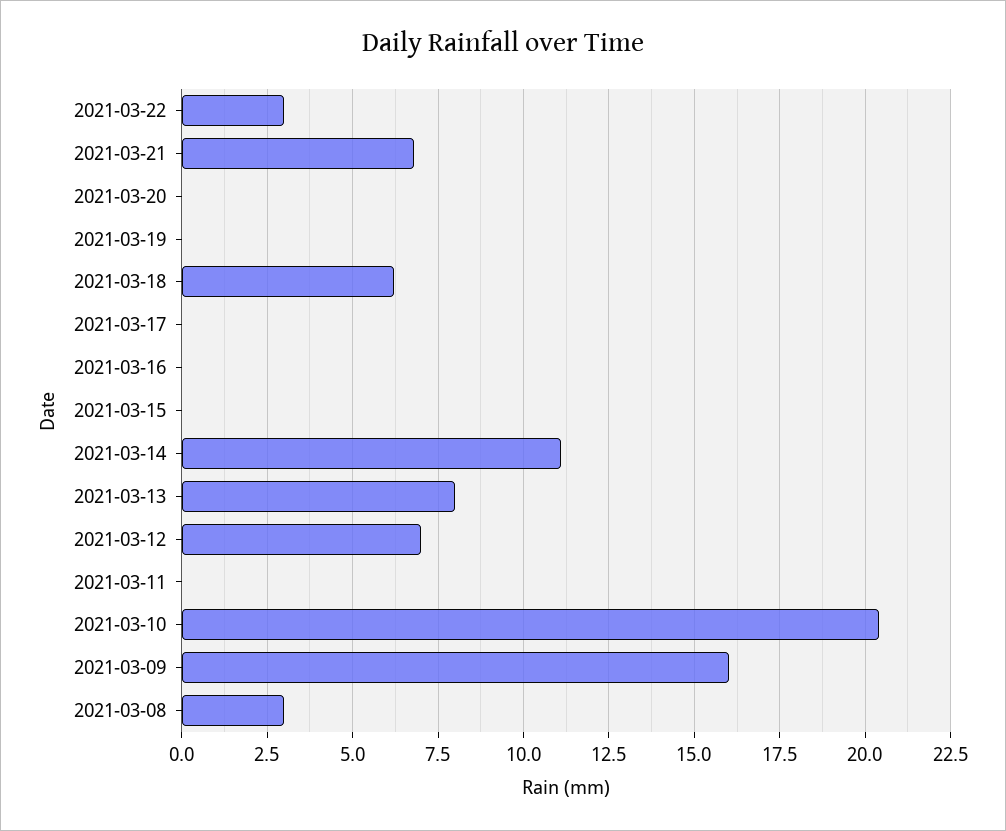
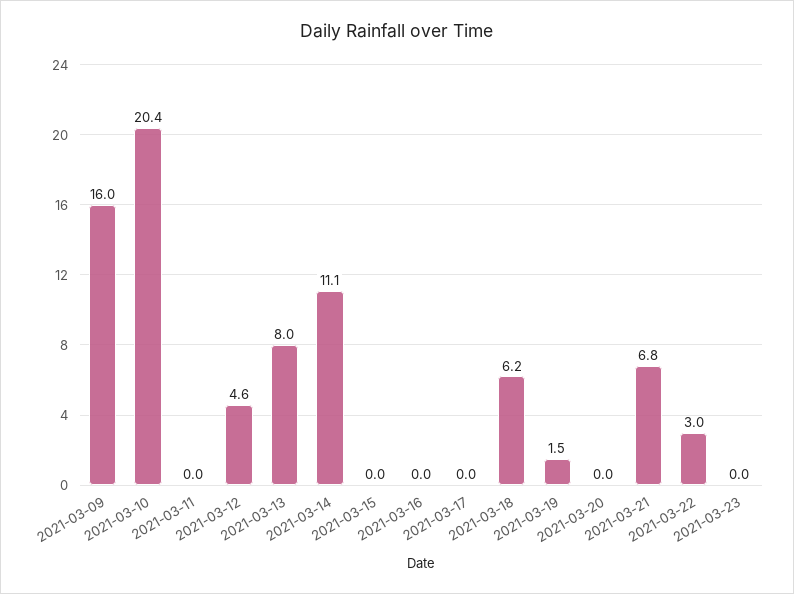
2021-03-19: 0 -> 1.5
2021-03-12: 7 -> 4.6
2021-03-08: 3 -> none
2021-03-23: none -> 0

